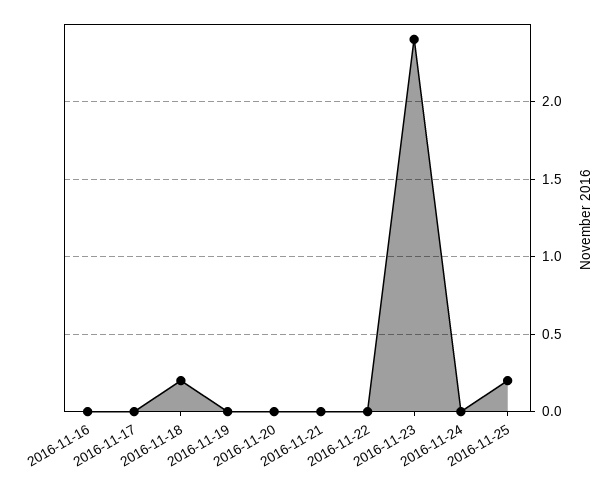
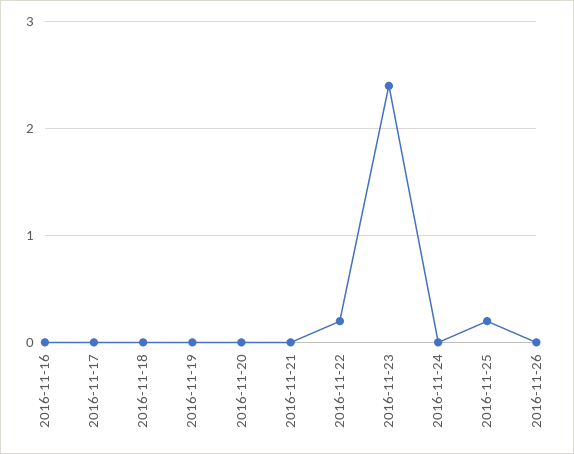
2016-11-18: 0.2 -> 0
2016-11-22: 0 -> 0.2
2016-11-26: none -> 0

